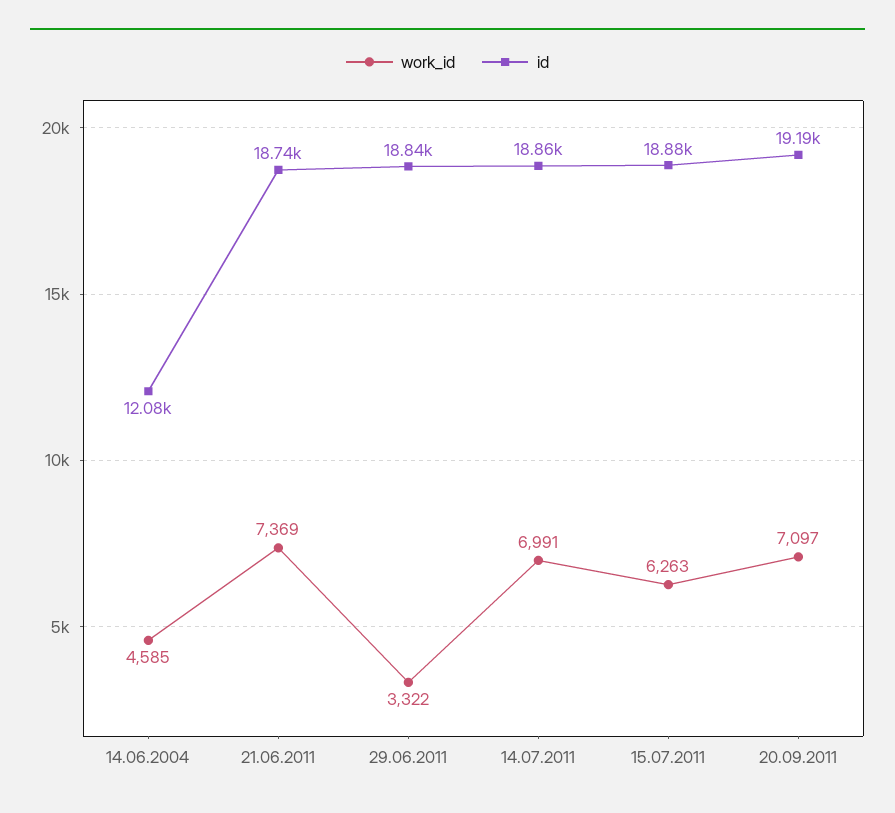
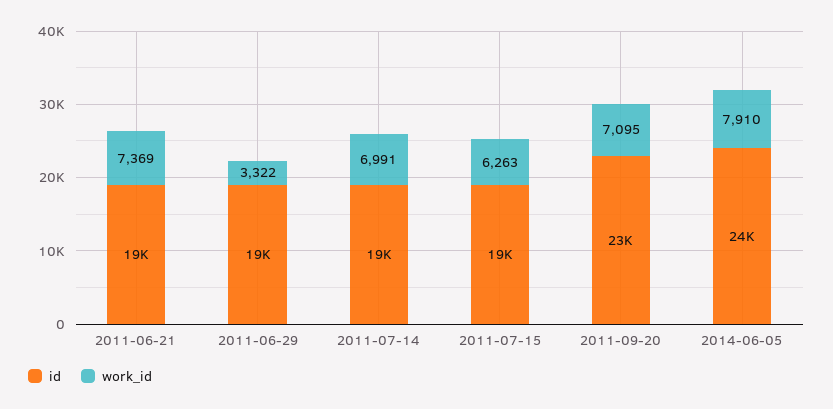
work_id, 14.06.2004: 4585 -> none
id, 14.06.2004: 12080 -> none
work_id, 20.09.2011: 7097 -> 7095
id, 20.09.2011: 19190 -> 23000
id, 2014-06-05: none -> 24000
work_id, 2014-06-05: none -> 7910

